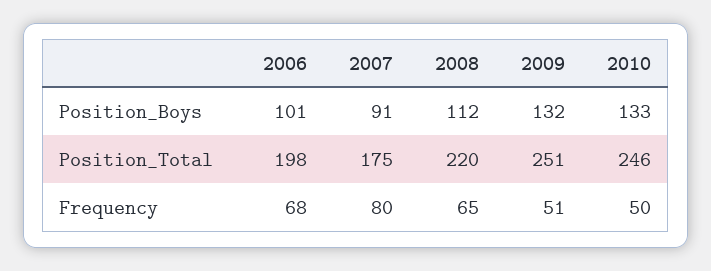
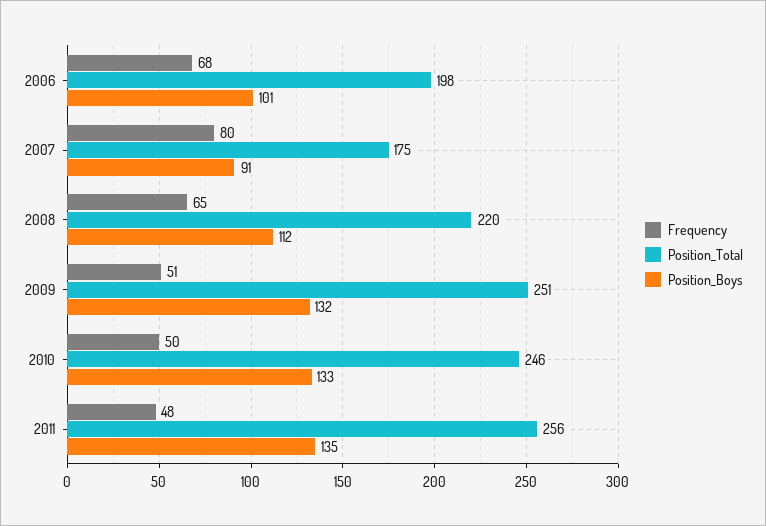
Frequency, 2011: none -> 48
Position_Total, 2011: none -> 256
Position_Boys, 2011: none -> 135

